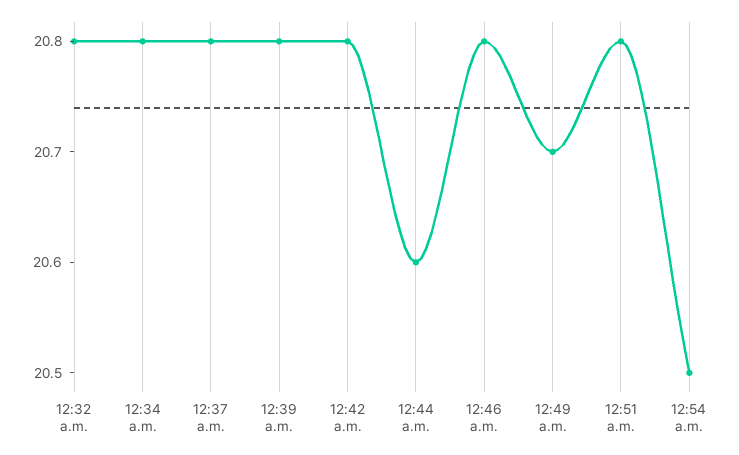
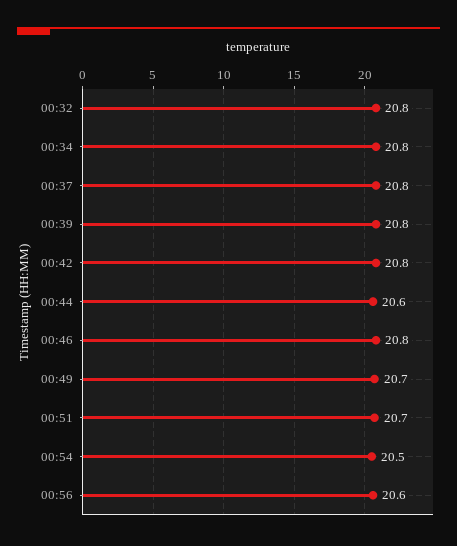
12:51 a.m.: 20.8 -> 20.7
00:56: none -> 20.6

